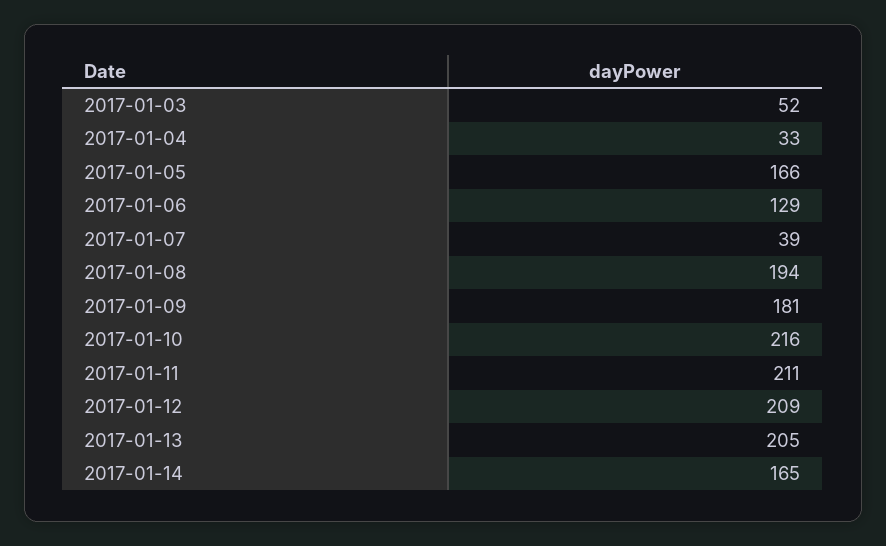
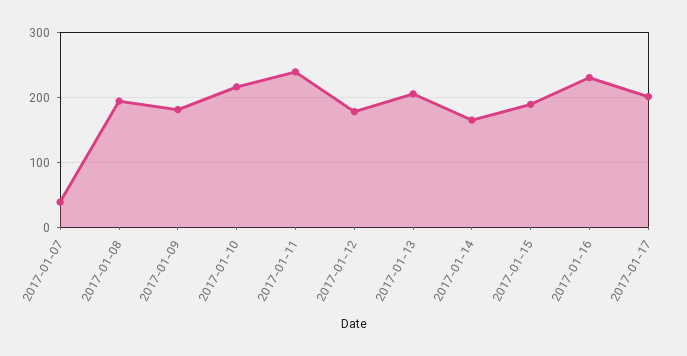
2017-01-03: 52 -> none
2017-01-04: 33 -> none
2017-01-05: 166 -> none
2017-01-06: 129 -> none
2017-01-11: 211 -> 240
2017-01-12: 209 -> 180
2017-01-15: none -> 190
2017-01-16: none -> 230
2017-01-17: none -> 200

